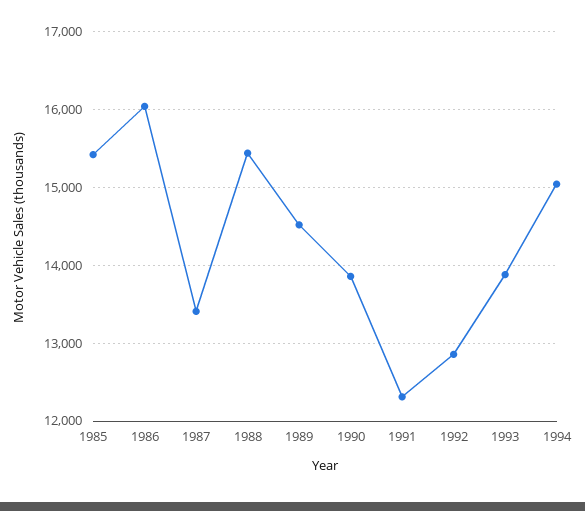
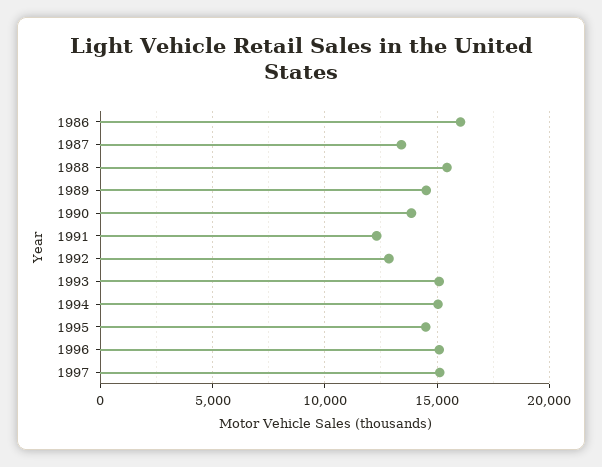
1985: 15400 -> none
1993: 13900 -> 15000
1995: none -> 14500
1996: none -> 15000
1997: none -> 15000

